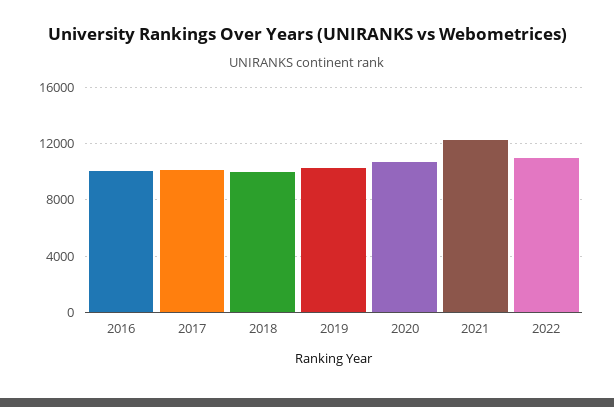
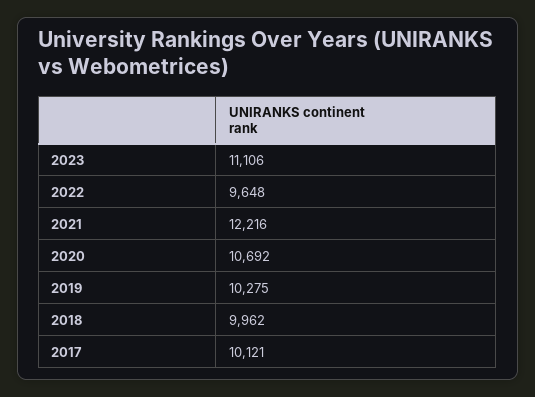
2016: 10000 -> none
2022: 11000 -> 9648
2023: none -> 11106

